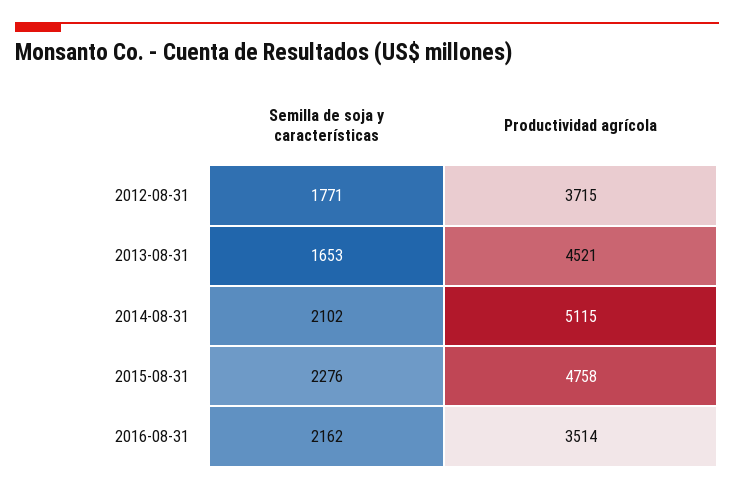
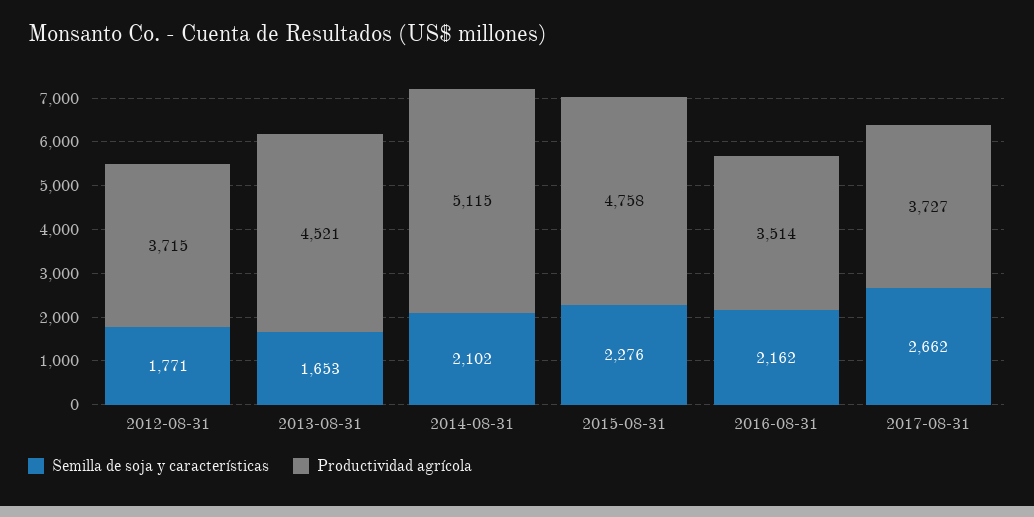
Semilla de soja y características, 2017-08-31: none -> 2662
Productividad agrícola, 2017-08-31: none -> 3727

